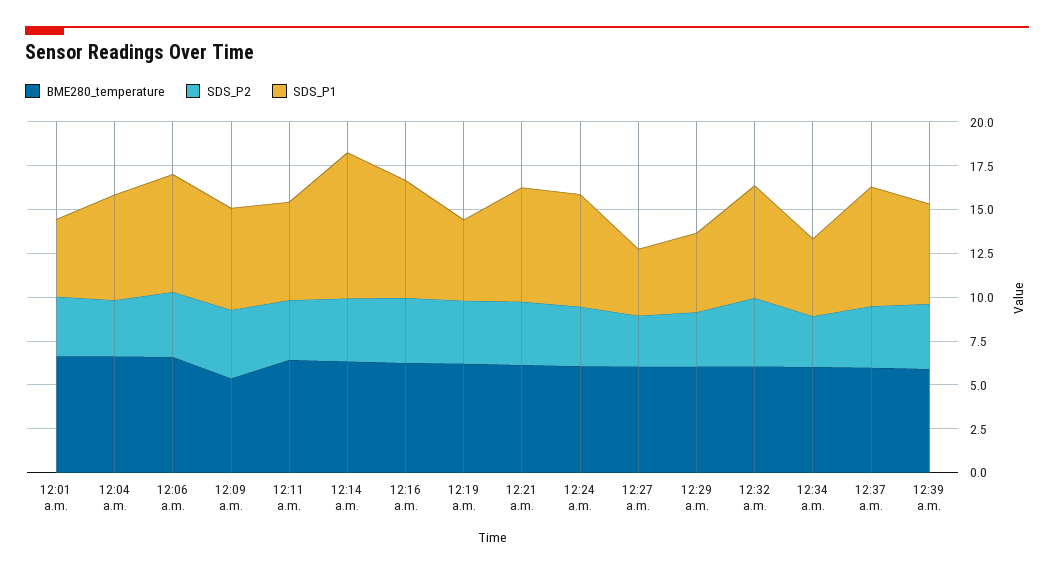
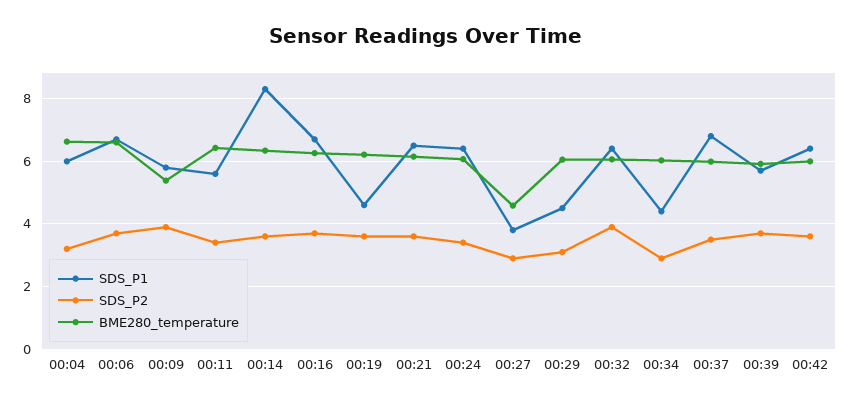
BME280_temperature, 12:01 a.m.: 6.5 -> none
SDS_P2, 12:01 a.m.: 3.5 -> none
SDS_P1, 12:01 a.m.: 4.5 -> none
BME280_temperature, 12:27 a.m.: 6 -> 4.6
SDS_P1, 00:42: none -> 6.4
SDS_P2, 00:42: none -> 3.6
BME280_temperature, 00:42: none -> 6

